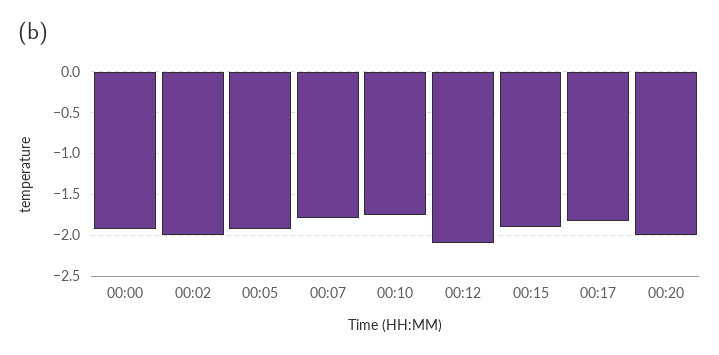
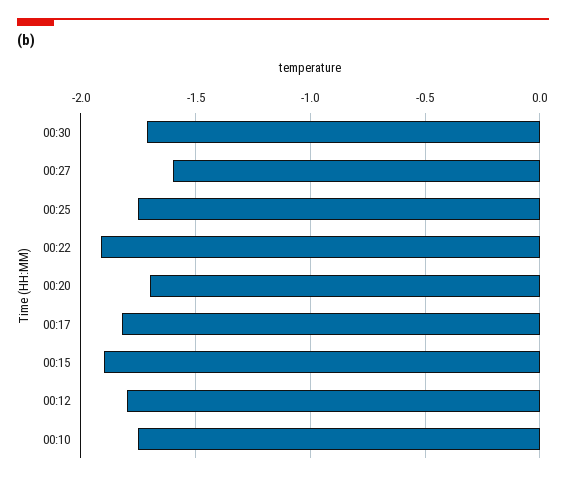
00:00: -1.9 -> none
00:02: -2 -> none
00:05: -1.9 -> none
00:07: -1.8 -> none
00:12: -2.1 -> -1.8
00:20: -2 -> -1.7
00:30: none -> -1.7
00:27: none -> -1.6
00:25: none -> -1.75
00:22: none -> -1.9

